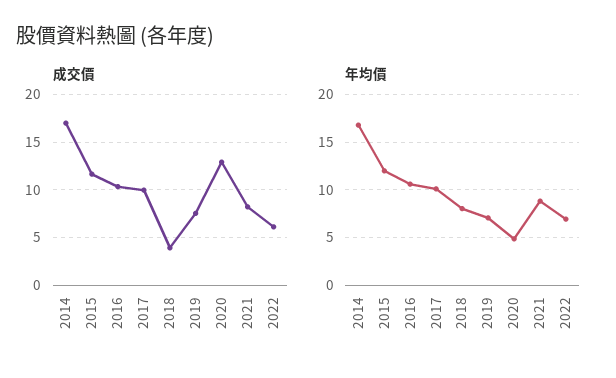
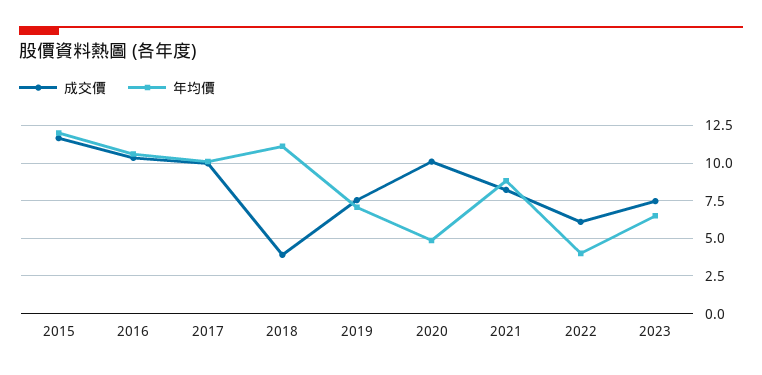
成交價, 2014: 17 -> none
成交價, 2020: 13 -> 10
年均價, 2014: 17 -> none
年均價, 2018: 8 -> 11
年均價, 2022: 7 -> 4
成交價, 2023: none -> 7.5
年均價, 2023: none -> 6.5

